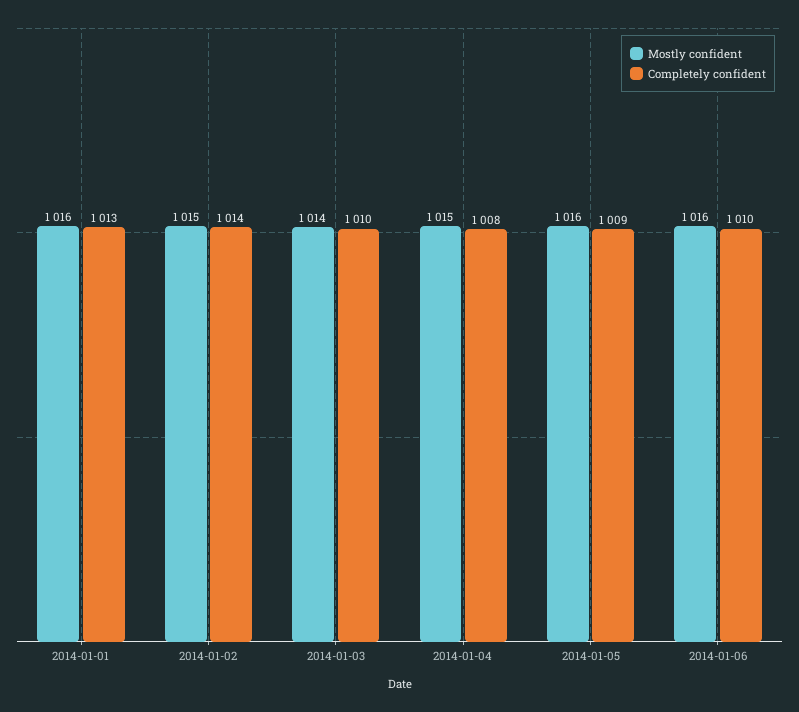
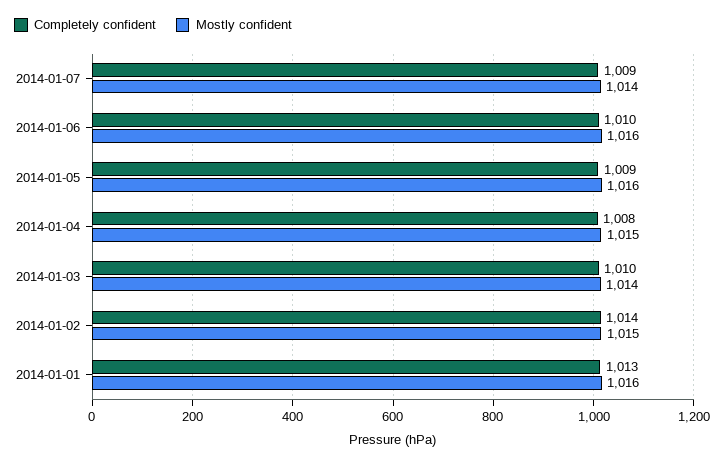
Completely confident, 2014-01-07: none -> 1009
Mostly confident, 2014-01-07: none -> 1014

